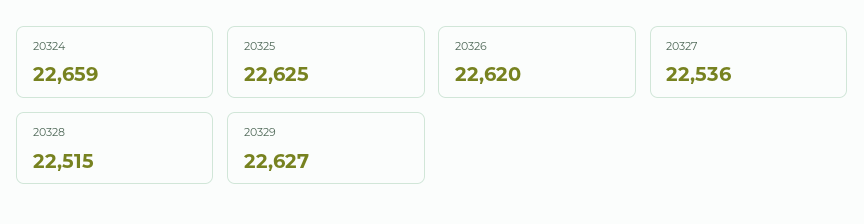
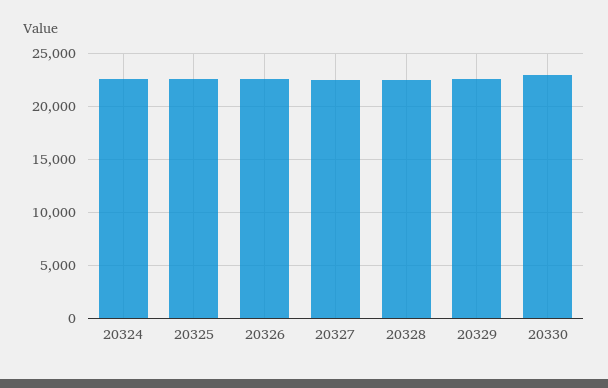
20330: none -> 23000

